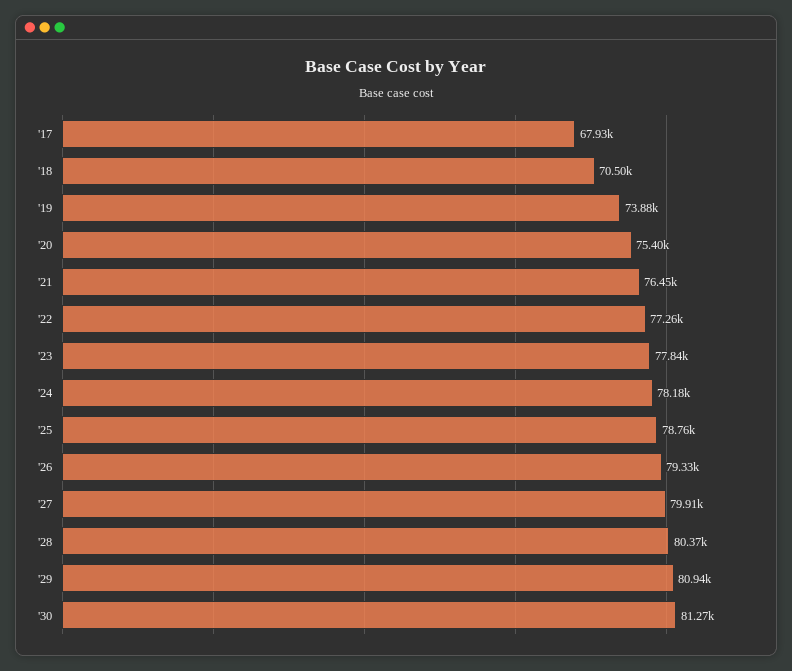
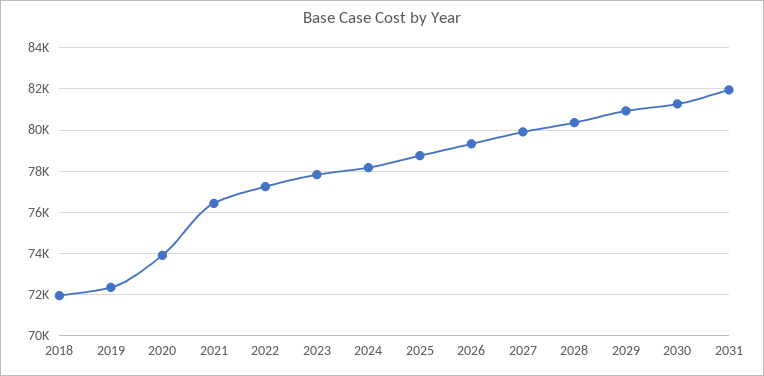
'17: 67930 -> none
'18: 70500 -> 72000
'19: 73880 -> 72500
'20: 75400 -> 74000
2031: none -> 82000

